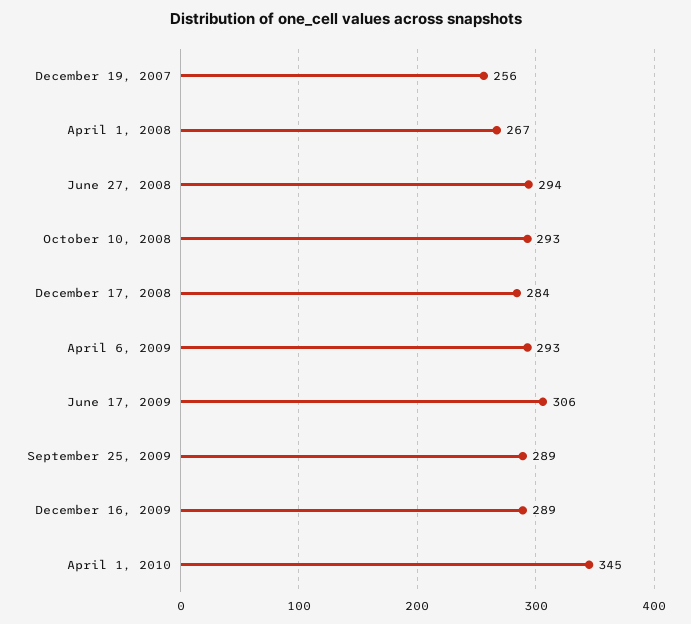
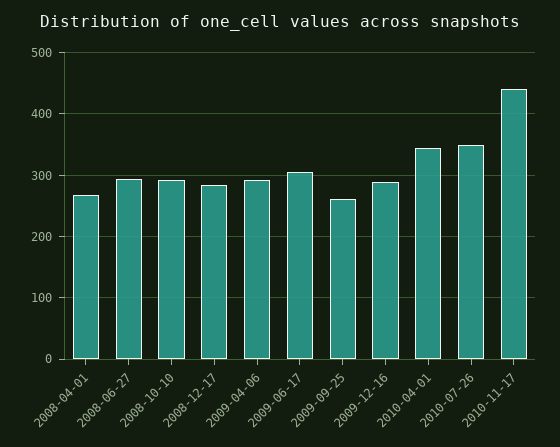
December 19, 2007: 256 -> none
September 25, 2009: 289 -> 260
2010-07-26: none -> 350
2010-11-17: none -> 440

